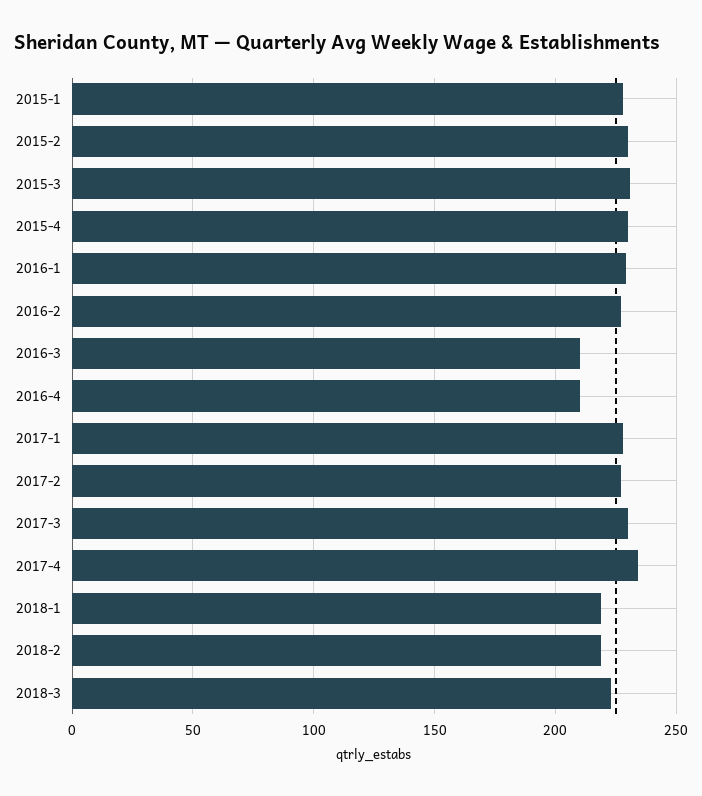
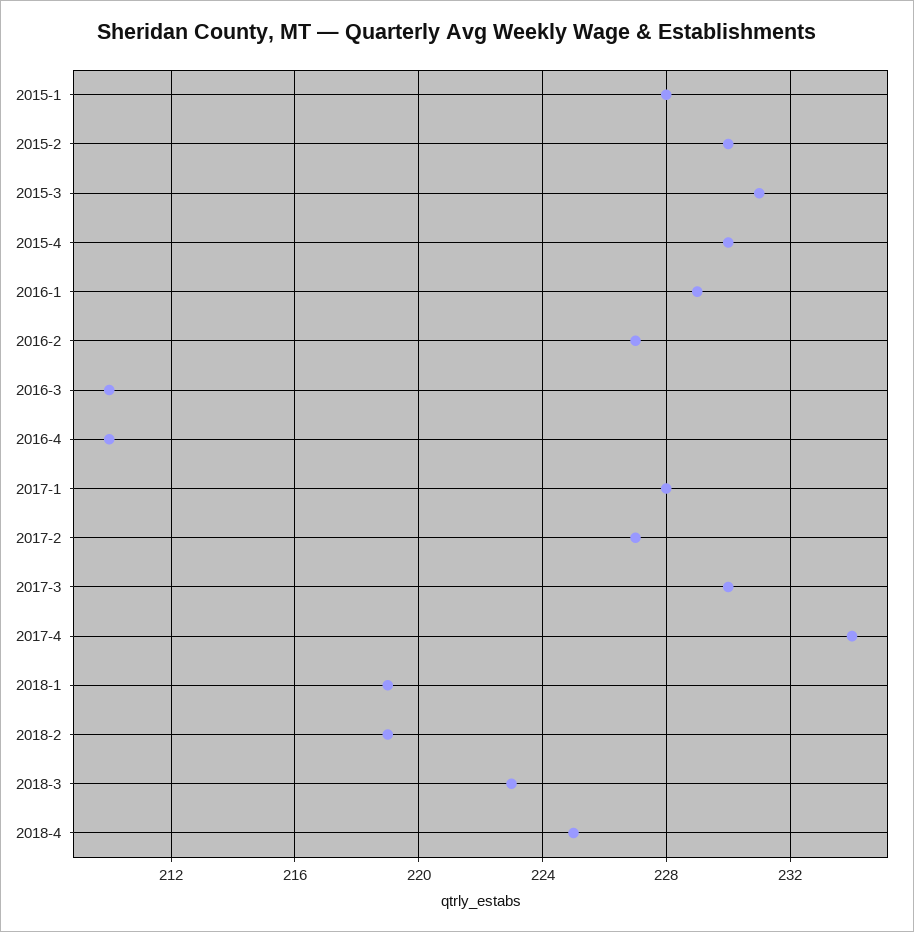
2018-4: none -> 225

